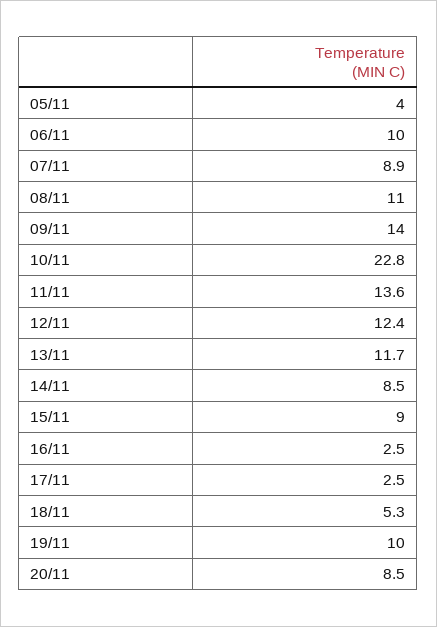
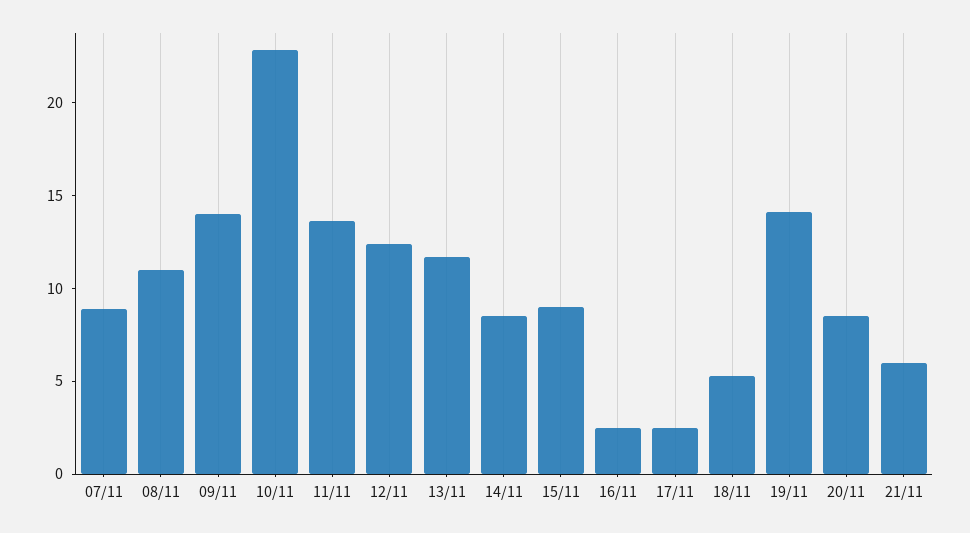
05/11: 4 -> none
06/11: 10 -> none
19/11: 10 -> 14
21/11: none -> 6

